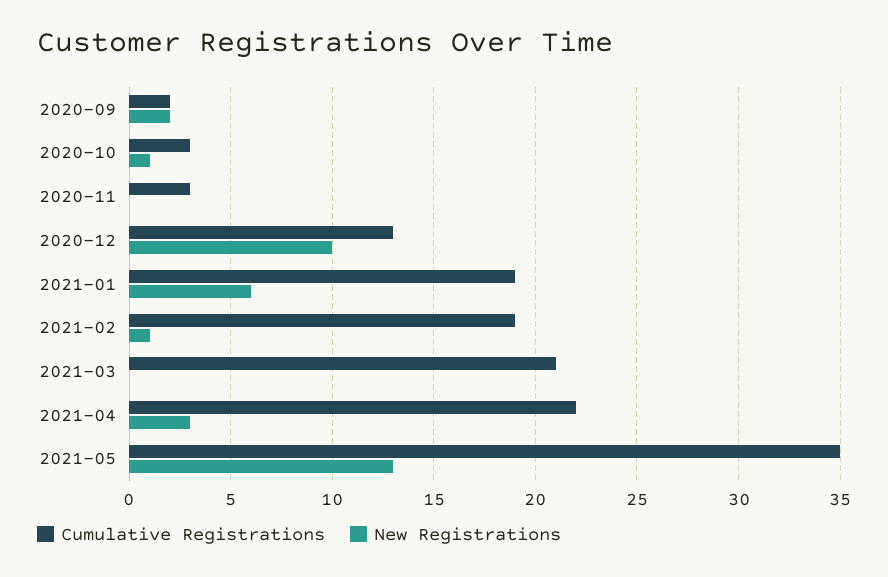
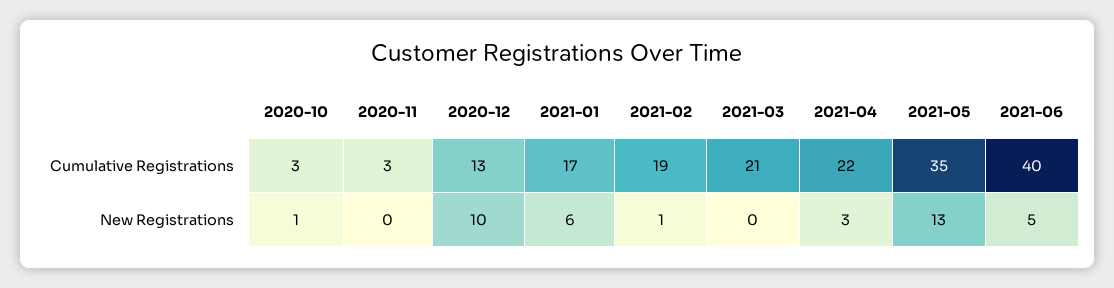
Cumulative Registrations, 2020-09: 2 -> none
New Registrations, 2020-09: 2 -> none
Cumulative Registrations, 2021-01: 19 -> 17
Cumulative Registrations, 2021-06: none -> 40
New Registrations, 2021-06: none -> 5

